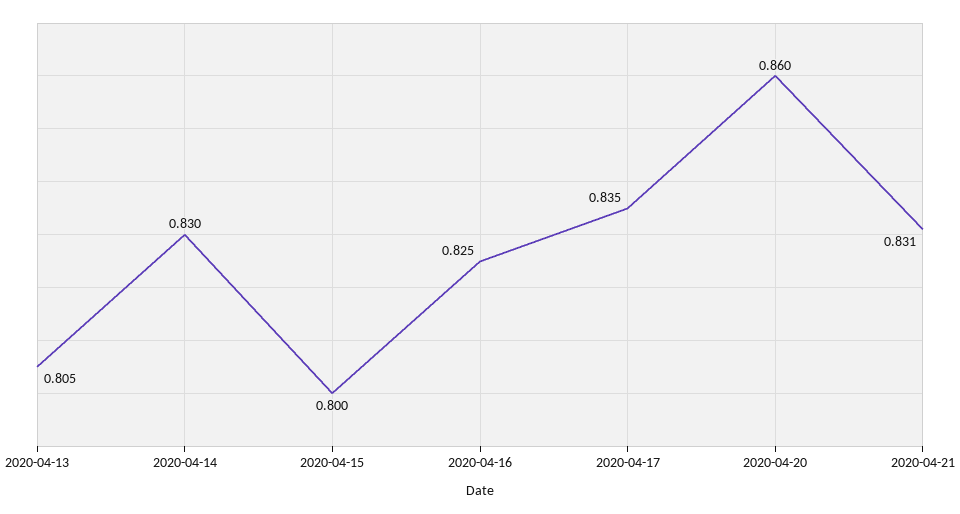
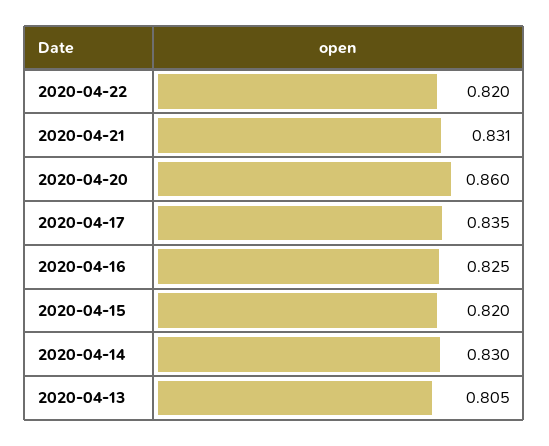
2020-04-15: 0.8 -> 0.82
2020-04-22: none -> 0.82

